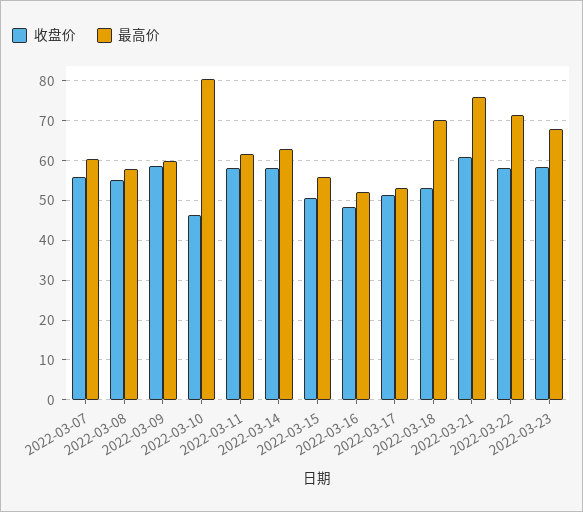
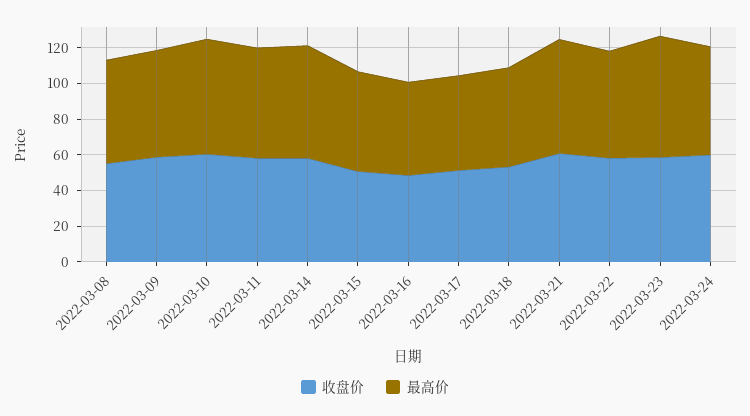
收盘价, 2022-03-07: 56 -> none
最高价, 2022-03-07: 60 -> none
收盘价, 2022-03-10: 46 -> 60
最高价, 2022-03-10: 80 -> 65
最高价, 2022-03-18: 70 -> 55
最高价, 2022-03-21: 76 -> 65
最高价, 2022-03-22: 72 -> 60
收盘价, 2022-03-24: none -> 60
最高价, 2022-03-24: none -> 60

